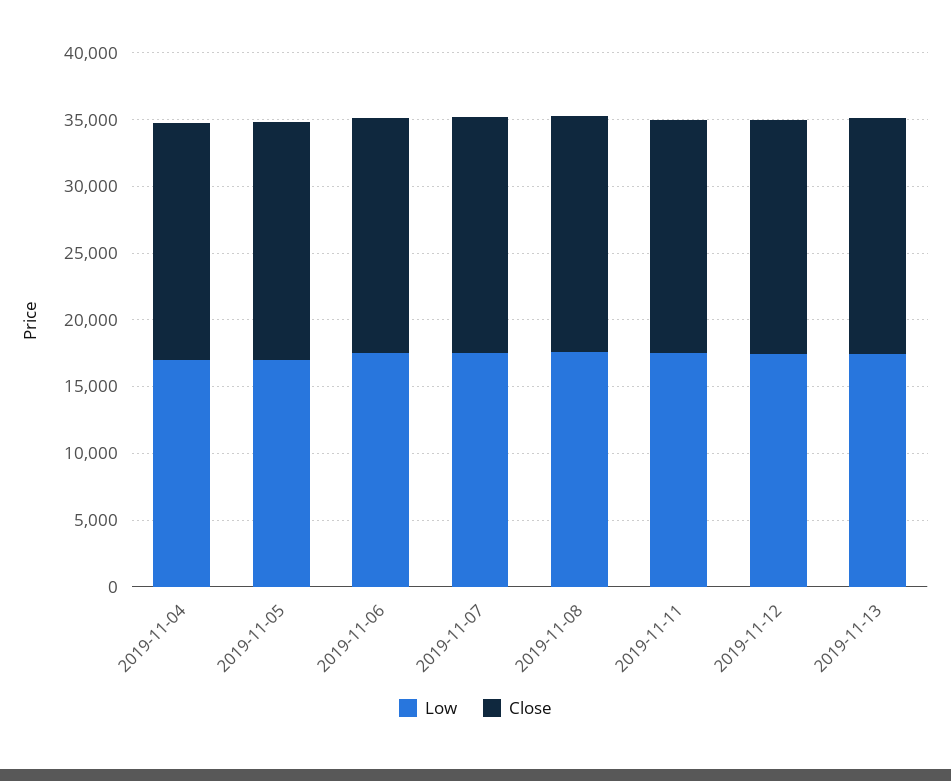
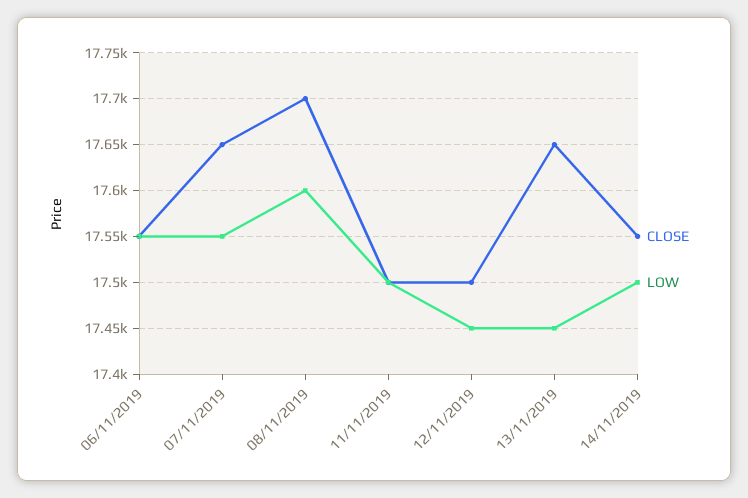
Low, 2019-11-04: 17000 -> none
Close, 2019-11-04: 18000 -> none
Low, 2019-11-05: 17000 -> none
Close, 2019-11-05: 18000 -> none
Close, 14/11/2019: none -> 17550
Low, 14/11/2019: none -> 17500

